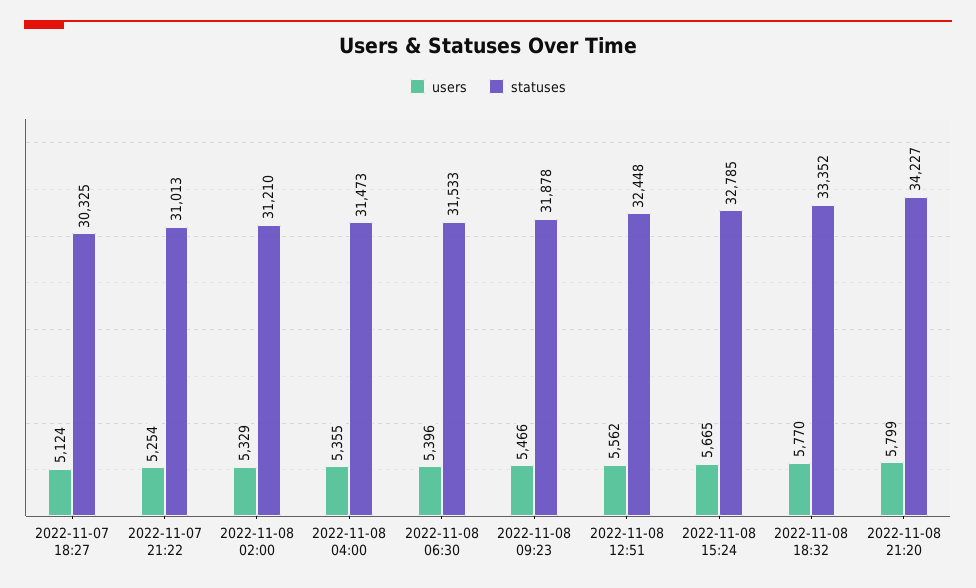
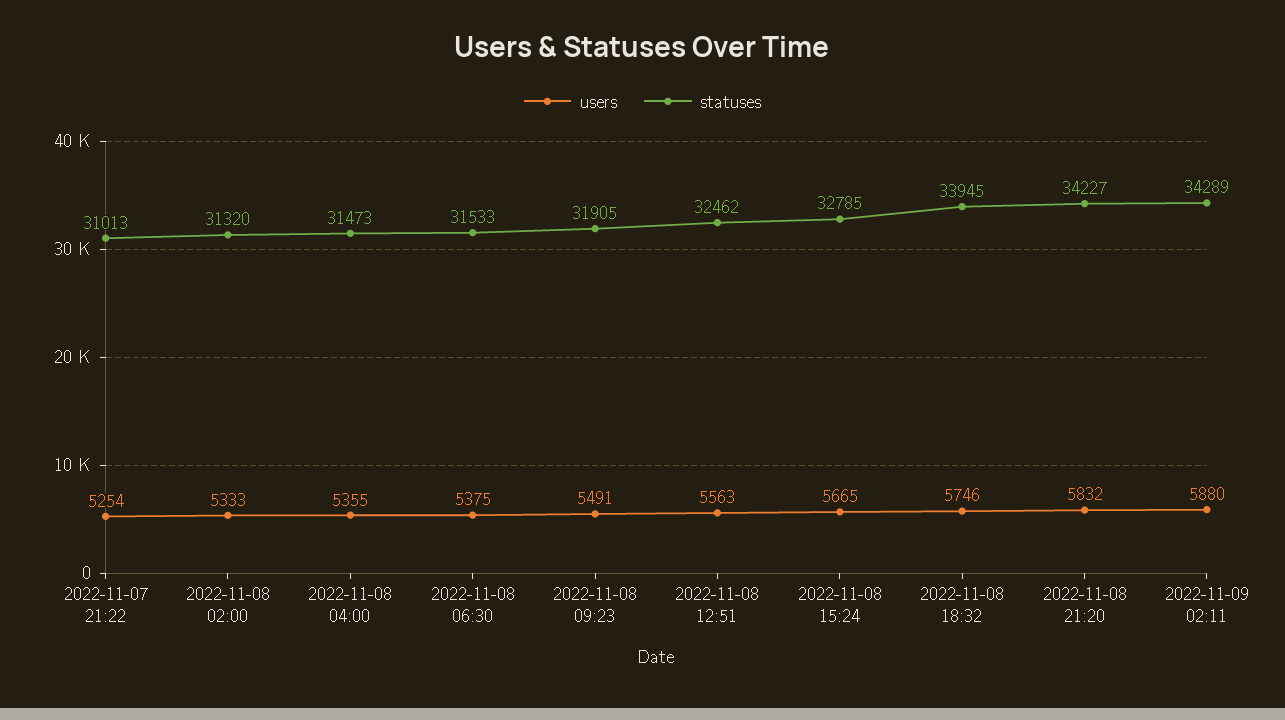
users, 2022-11-07 18:27: 5124 -> none
statuses, 2022-11-07 18:27: 30325 -> none
users, 2022-11-08 02:00: 5329 -> 5333
statuses, 2022-11-08 02:00: 31210 -> 31320
users, 2022-11-08 06:30: 5396 -> 5375
users, 2022-11-08 09:23: 5466 -> 5491
statuses, 2022-11-08 09:23: 31878 -> 31905
users, 2022-11-08 12:51: 5562 -> 5563
statuses, 2022-11-08 12:51: 32448 -> 32462
users, 2022-11-08 18:32: 5770 -> 5746
statuses, 2022-11-08 18:32: 33352 -> 33945
users, 2022-11-08 21:20: 5799 -> 5832
users, 2022-11-09 02:11: none -> 5880
statuses, 2022-11-09 02:11: none -> 34289

